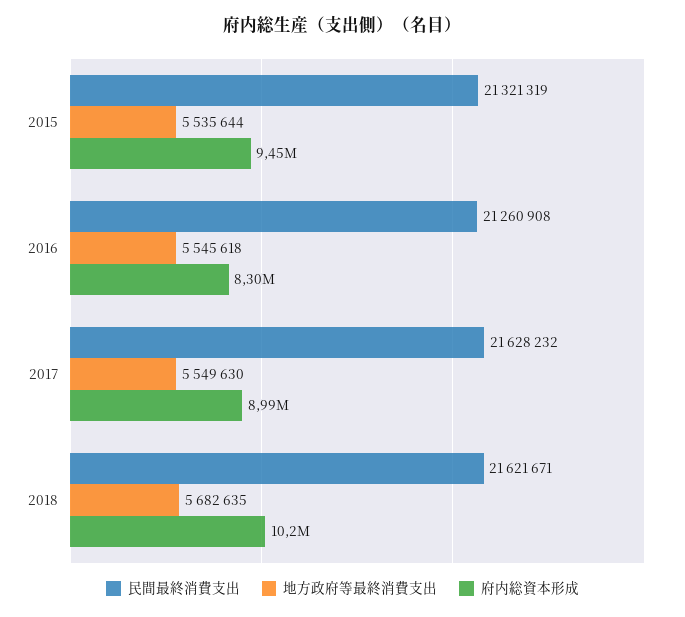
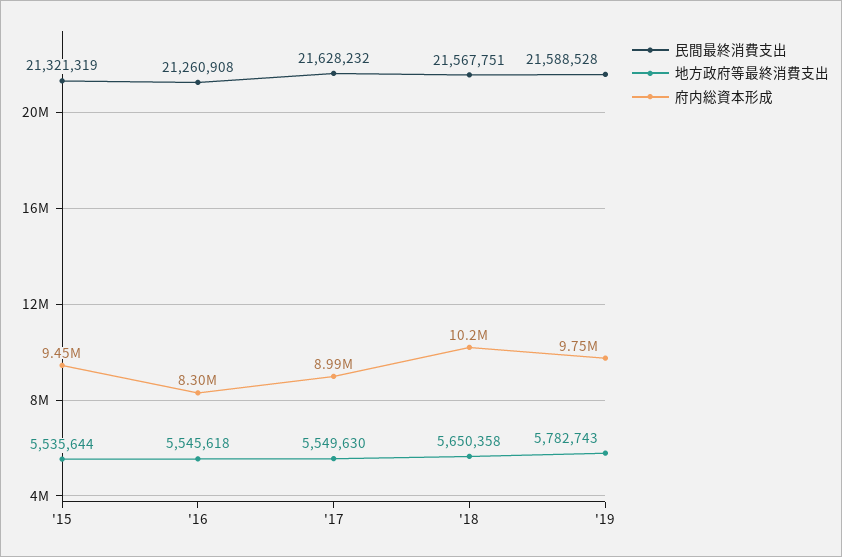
民間最終消費支出, 2018: 21621671 -> 21567751
地方政府等最終消費支出, 2018: 5682635 -> 5650358
民間最終消費支出, '19: none -> 21588528
地方政府等最終消費支出, '19: none -> 5782743
府内総資本形成, '19: none -> 9750000

